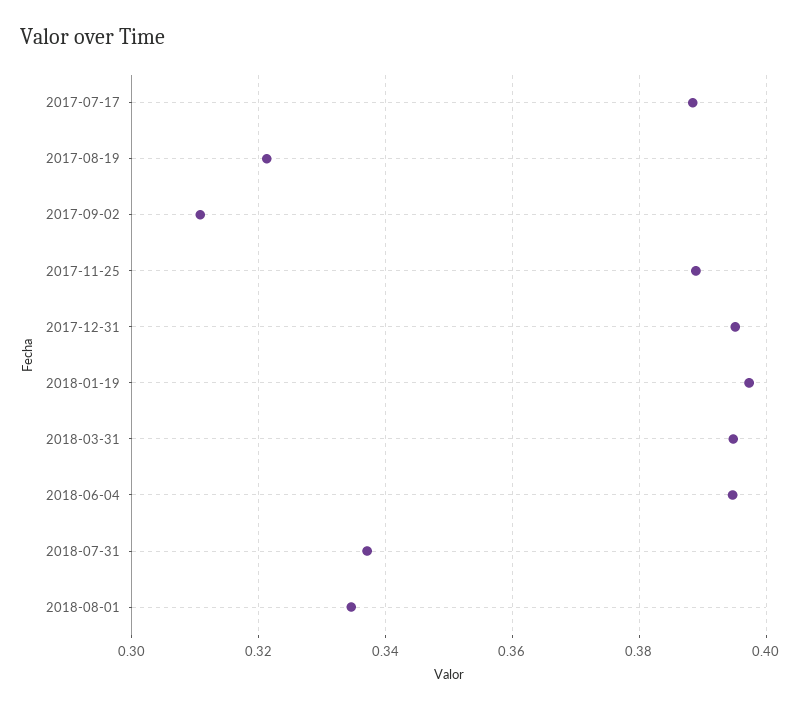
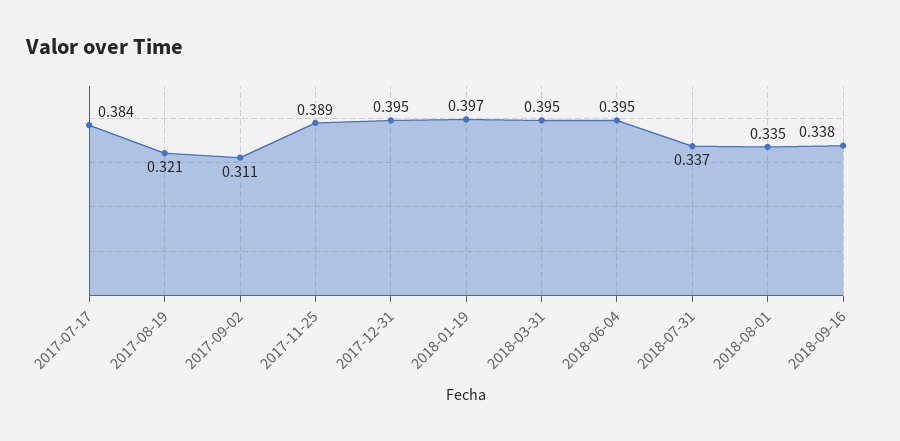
2017-07-17: 0.388 -> 0.384
2018-09-16: none -> 0.338

